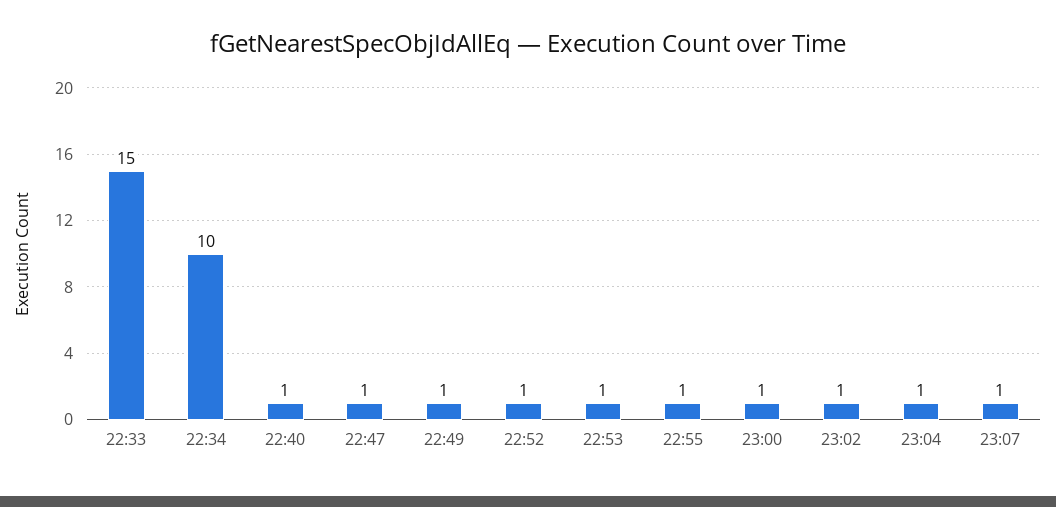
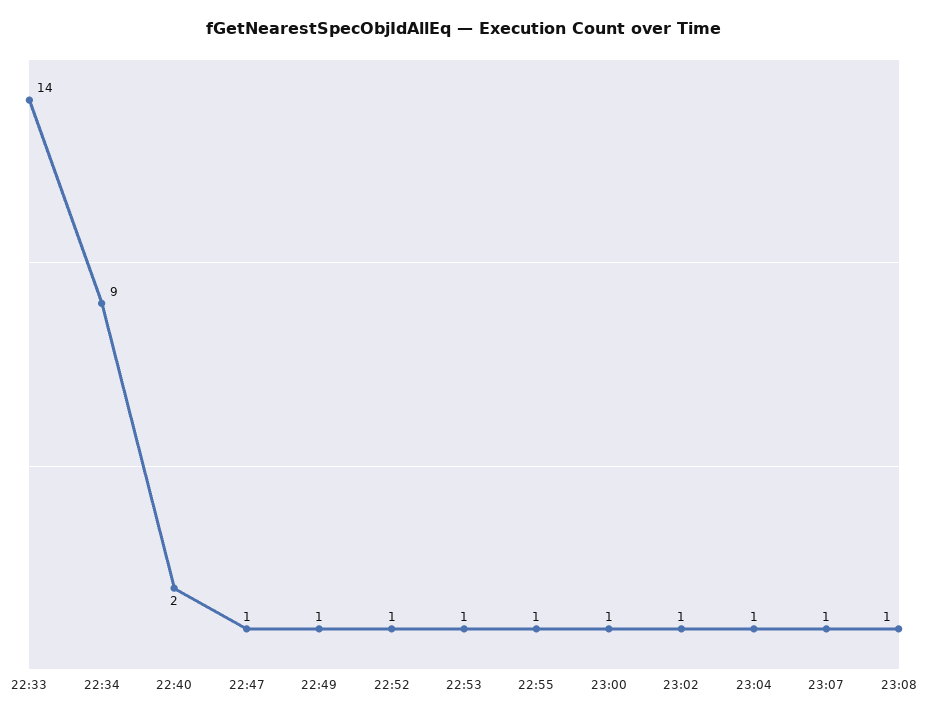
22:33: 15 -> 14
22:34: 10 -> 9
22:40: 1 -> 2
23:08: none -> 1

